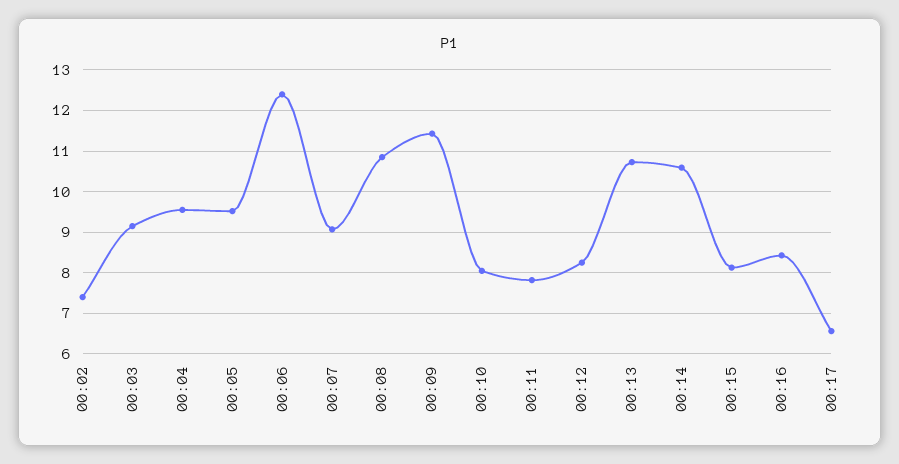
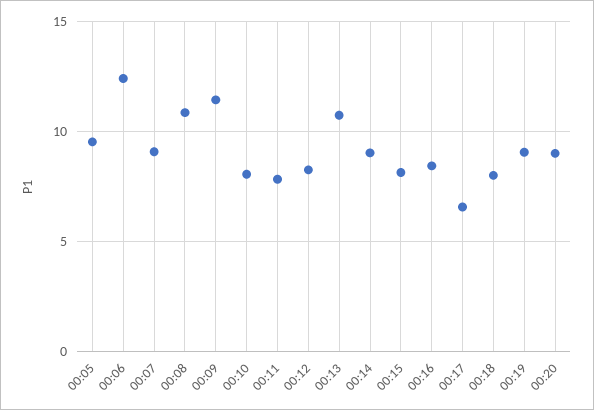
00:02: 7.4 -> none
00:03: 9.2 -> none
00:04: 9.6 -> none
00:14: 10.6 -> 9
00:18: none -> 8
00:19: none -> 9
00:20: none -> 9

